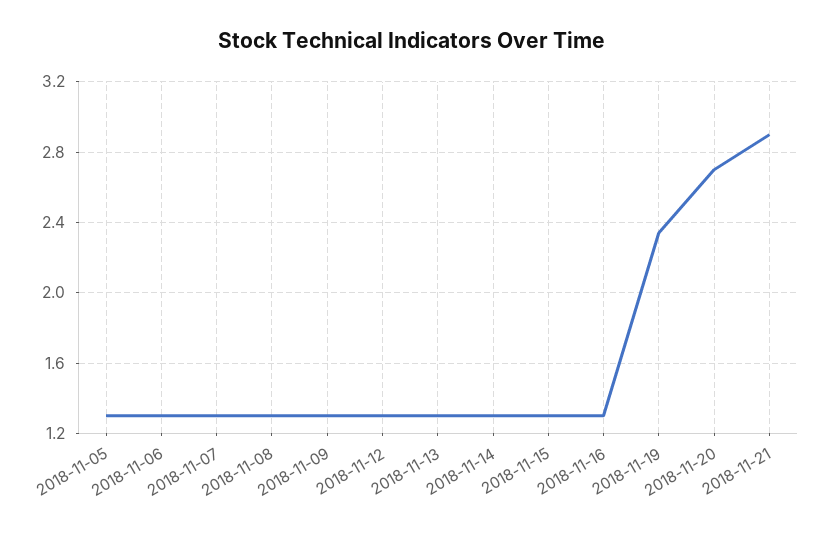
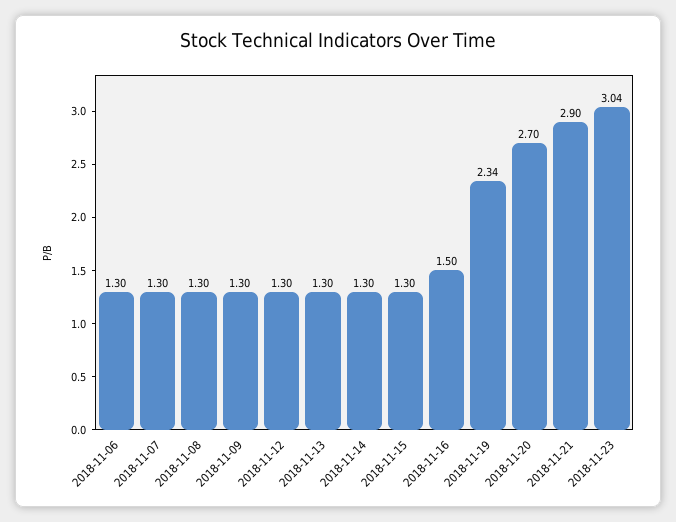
2018-11-05: 1.3 -> none
2018-11-16: 1.3 -> 1.5
2018-11-23: none -> 3.04

